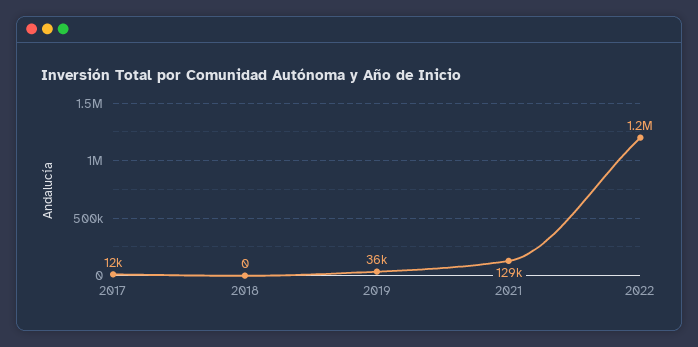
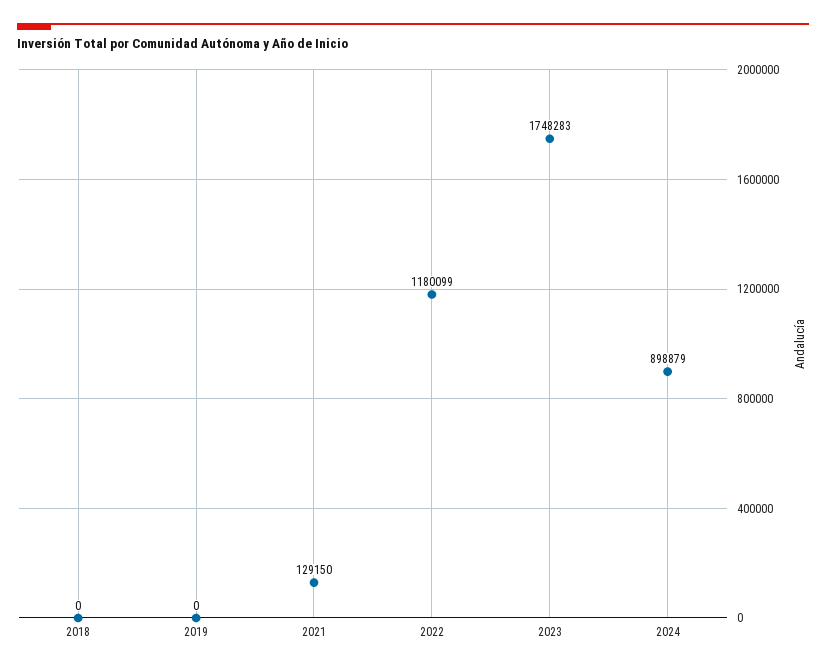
2017: 12000 -> none
2019: 36000 -> 0
2023: none -> 1748283
2024: none -> 898879

